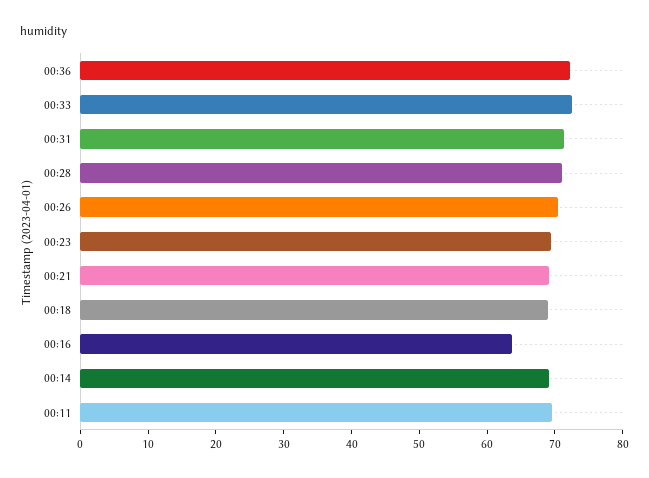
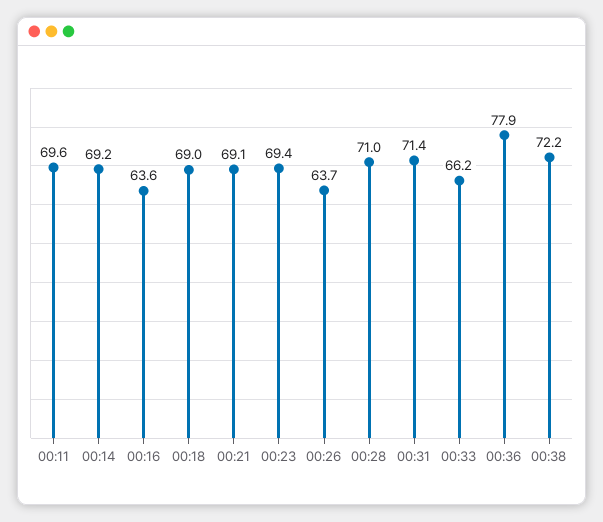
00:36: 72 -> 77.9
00:33: 72 -> 66.2
00:26: 70 -> 63.7
00:38: none -> 72.2

